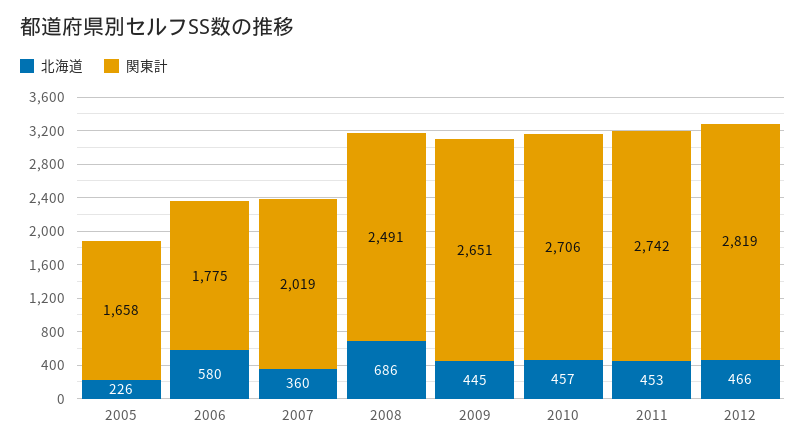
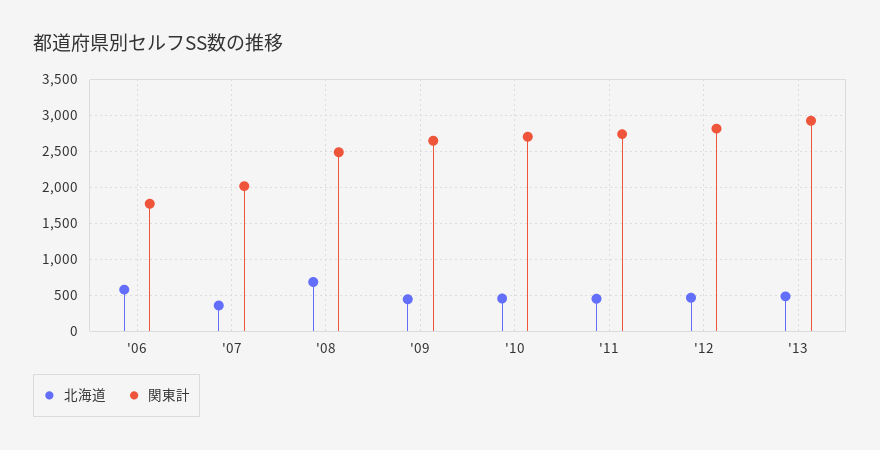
北海道, 2005: 226 -> none
関東計, 2005: 1658 -> none
北海道, '13: none -> 500
関東計, '13: none -> 2900

